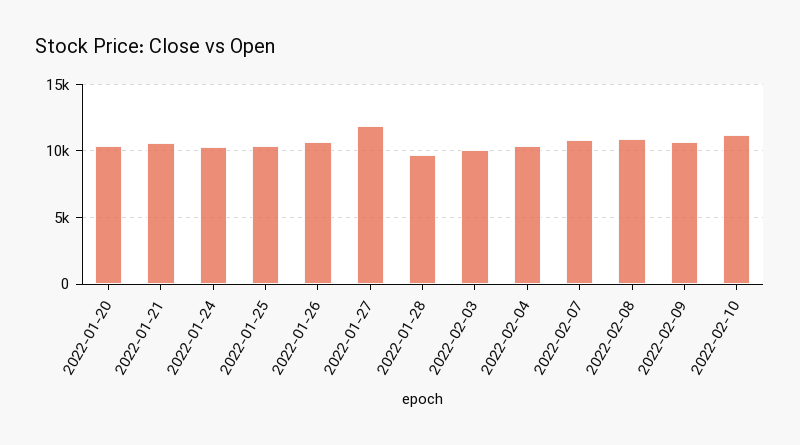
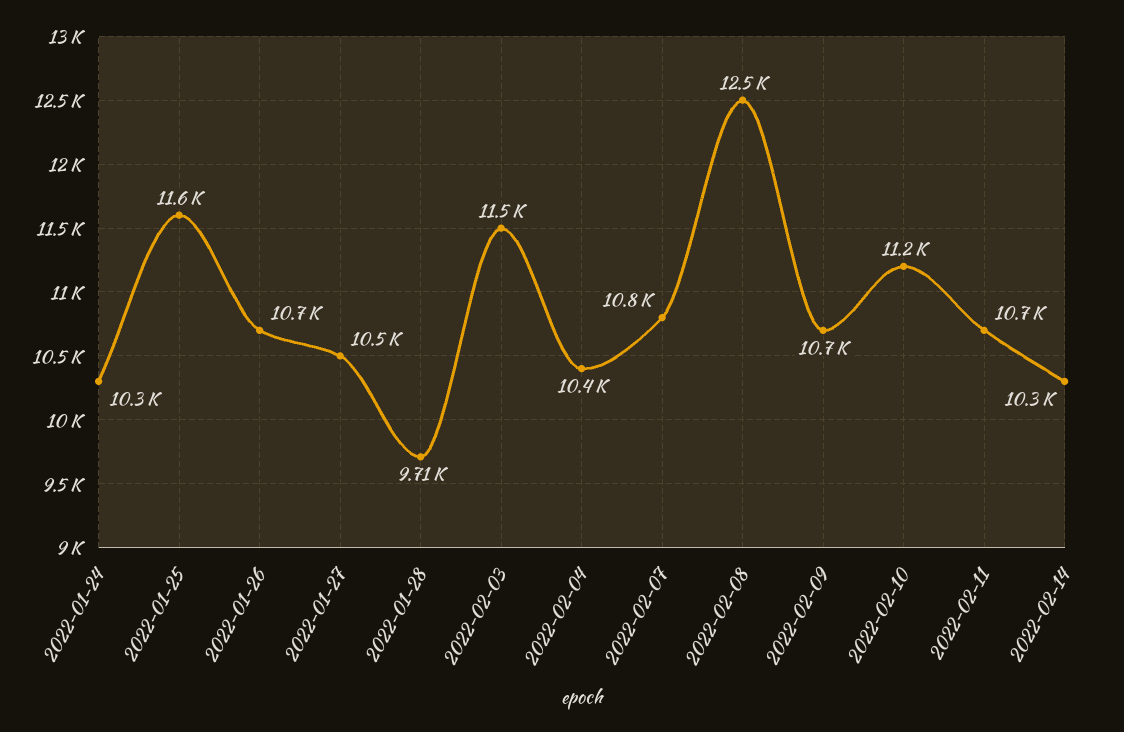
2022-01-20: 10500 -> none
2022-01-21: 10500 -> none
2022-01-25: 10500 -> 11600
2022-01-27: 12000 -> 10500
2022-02-03: 10000 -> 11500
2022-02-08: 11000 -> 12500
2022-02-11: none -> 10700
2022-02-14: none -> 10300

